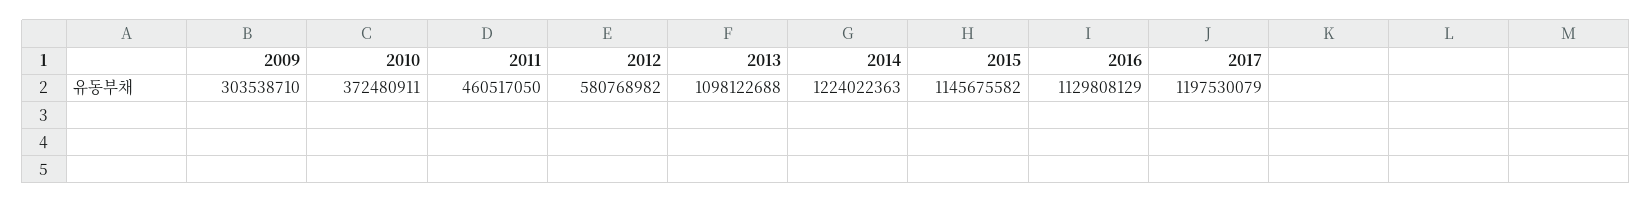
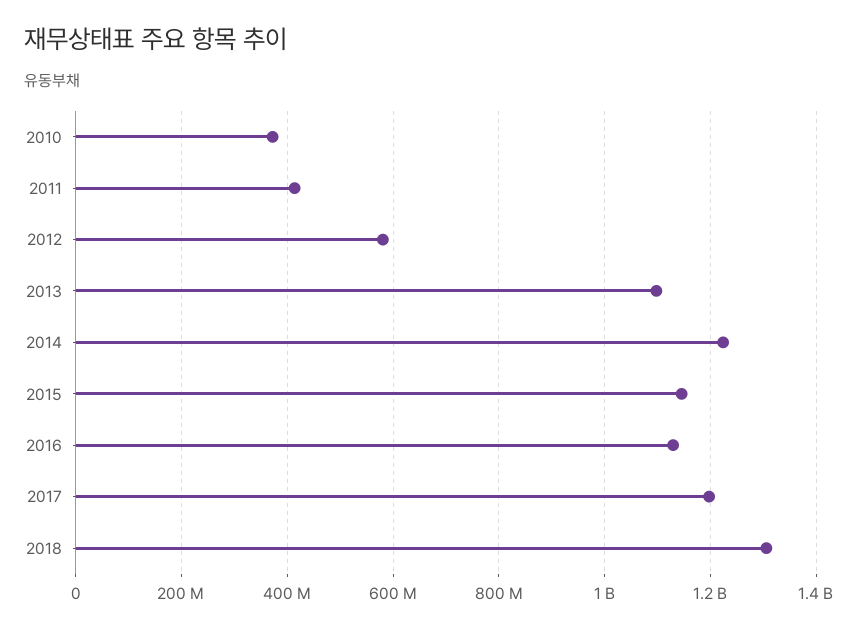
2009: 303538710 -> none
2011: 460517050 -> 420000000
2018: none -> 1300000000

